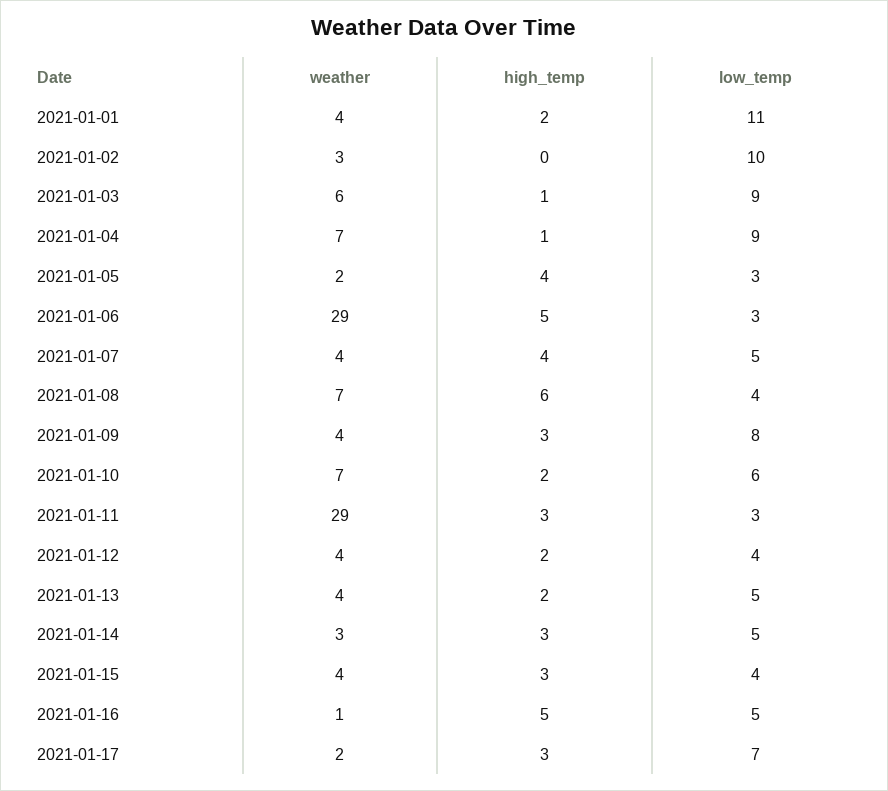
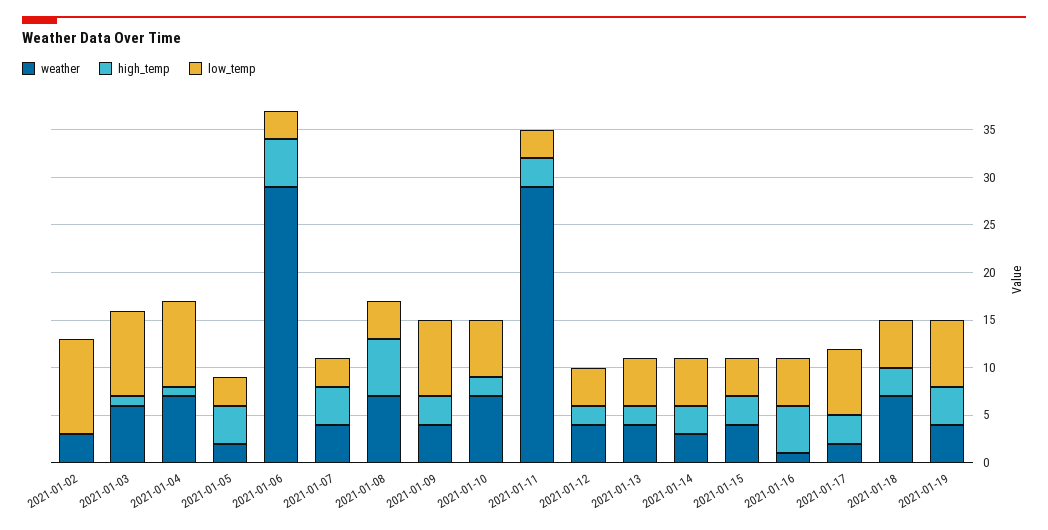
weather, 2021-01-01: 4 -> none
high_temp, 2021-01-01: 2 -> none
low_temp, 2021-01-01: 11 -> none
low_temp, 2021-01-07: 5 -> 3
weather, 2021-01-18: none -> 7
high_temp, 2021-01-18: none -> 3
low_temp, 2021-01-18: none -> 5
weather, 2021-01-19: none -> 4
high_temp, 2021-01-19: none -> 4
low_temp, 2021-01-19: none -> 7

